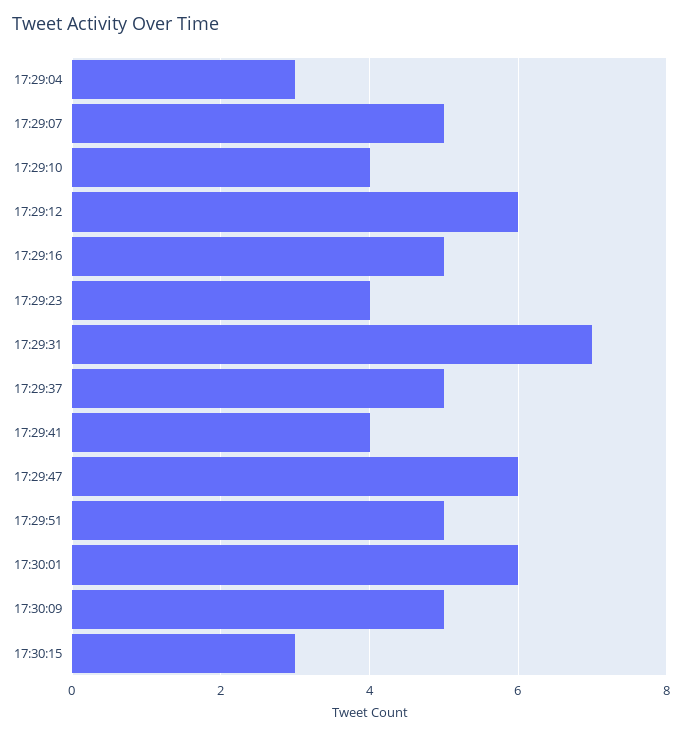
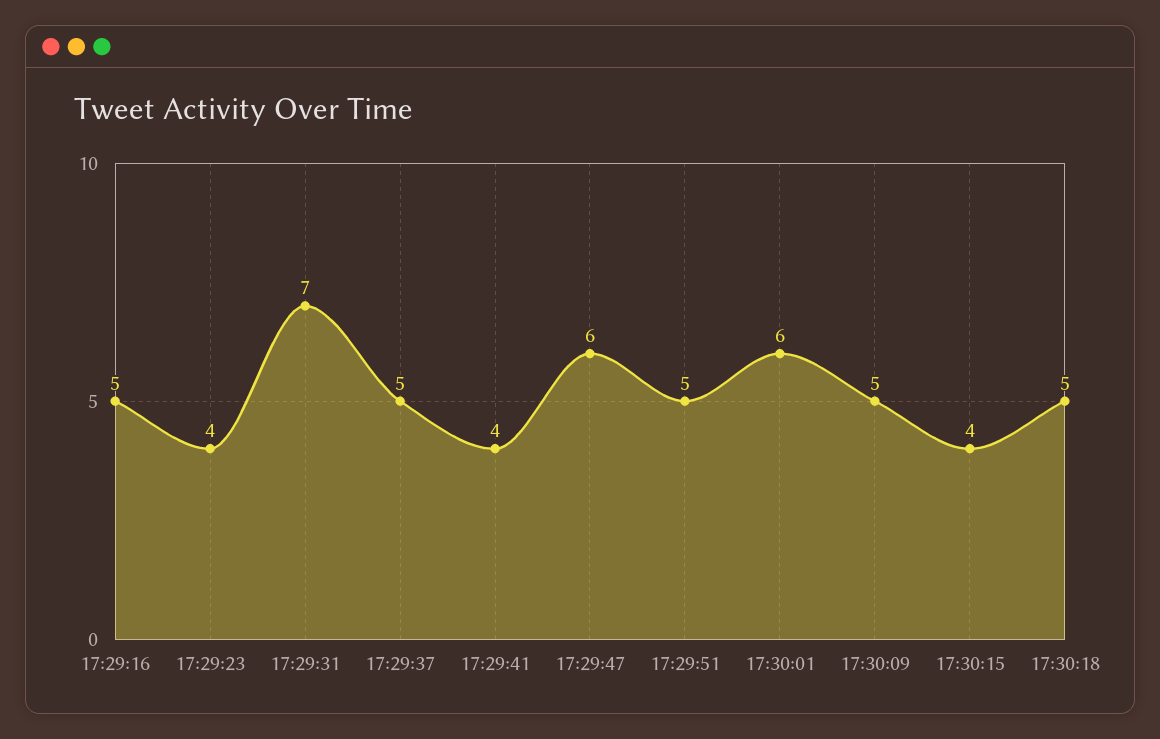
17:29:04: 3 -> none
17:29:07: 5 -> none
17:29:10: 4 -> none
17:29:12: 6 -> none
17:30:15: 3 -> 4
17:30:18: none -> 5

